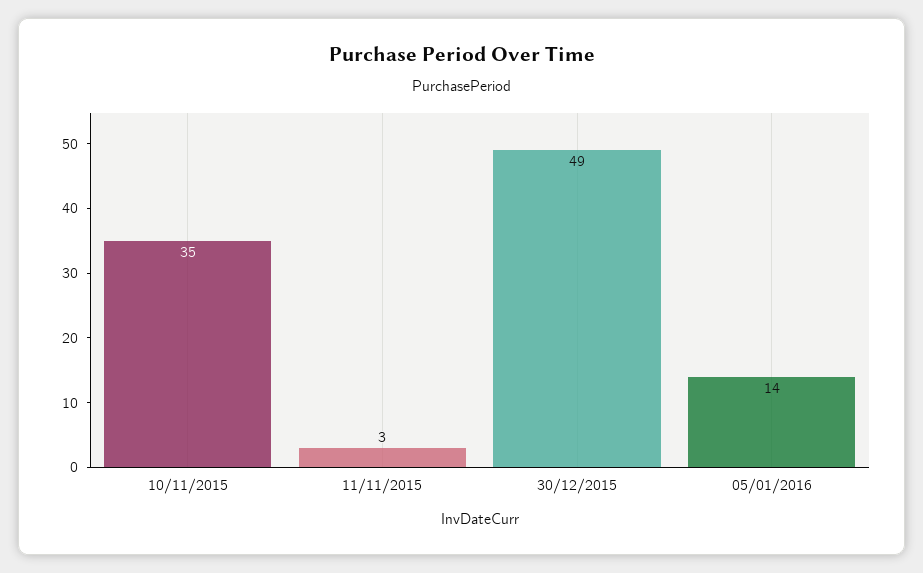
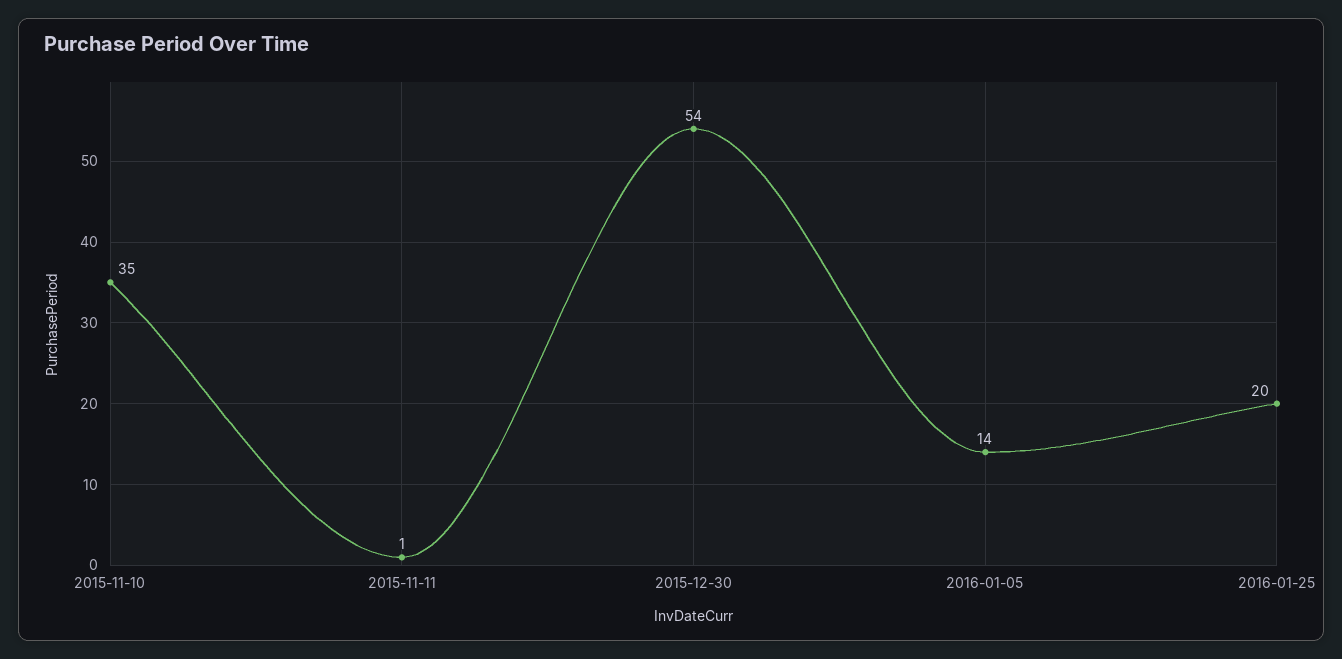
11/11/2015: 3 -> 1
30/12/2015: 49 -> 54
2016-01-25: none -> 20

